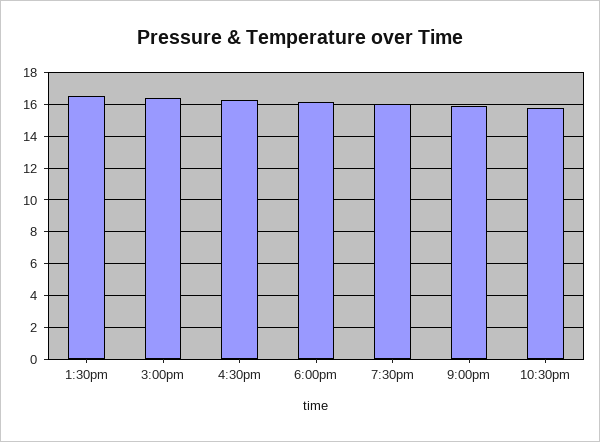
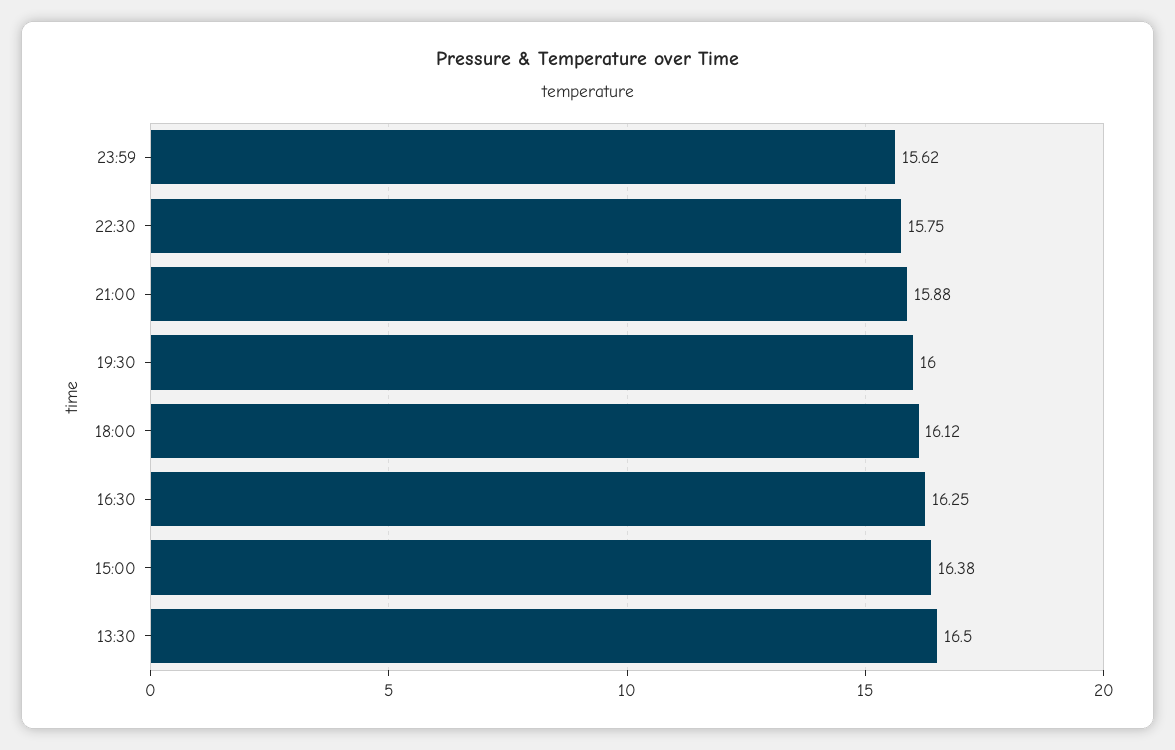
23:59: none -> 15.62

